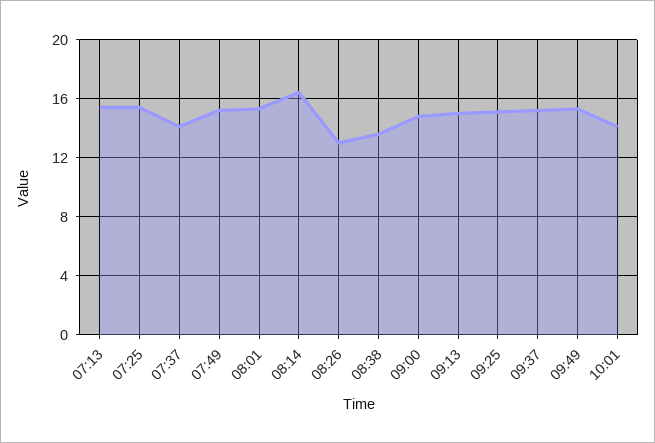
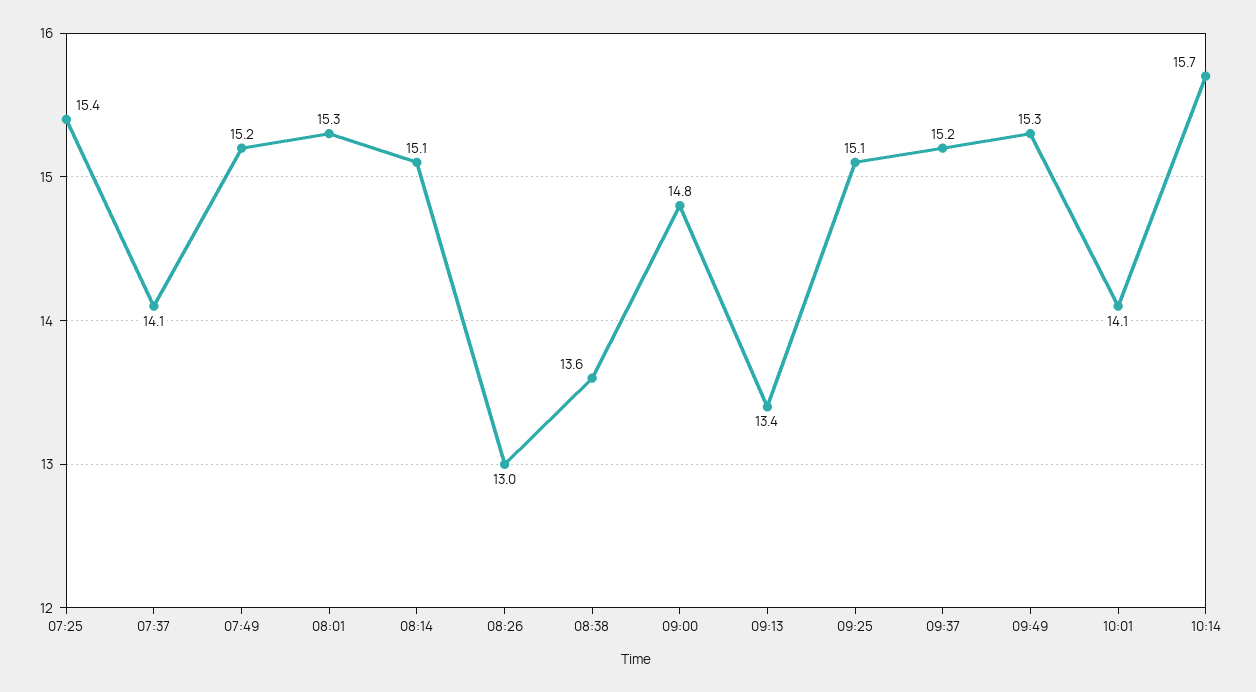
07:13: 15.5 -> none
08:14: 16.5 -> 15.1
09:13: 15 -> 13.4
10:14: none -> 15.7

